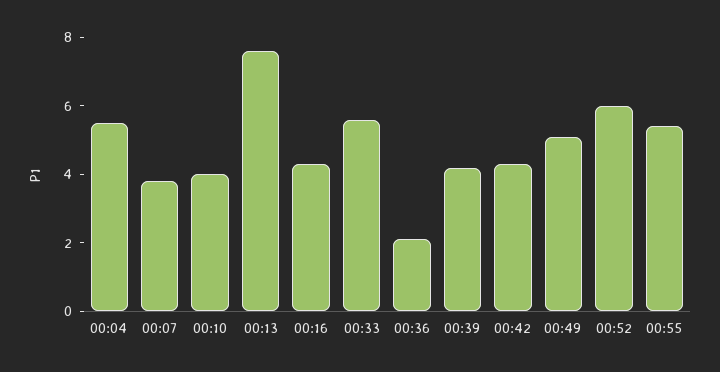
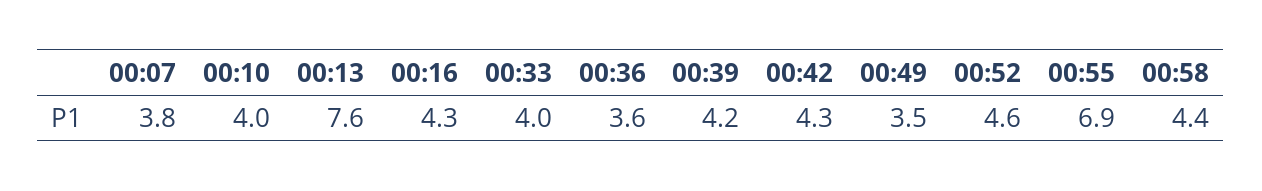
00:04: 5.5 -> none
00:33: 5.5 -> 4
00:36: 2 -> 3.6
00:49: 5 -> 3.5
00:52: 6 -> 4.6
00:55: 5.5 -> 6.9
00:58: none -> 4.4

